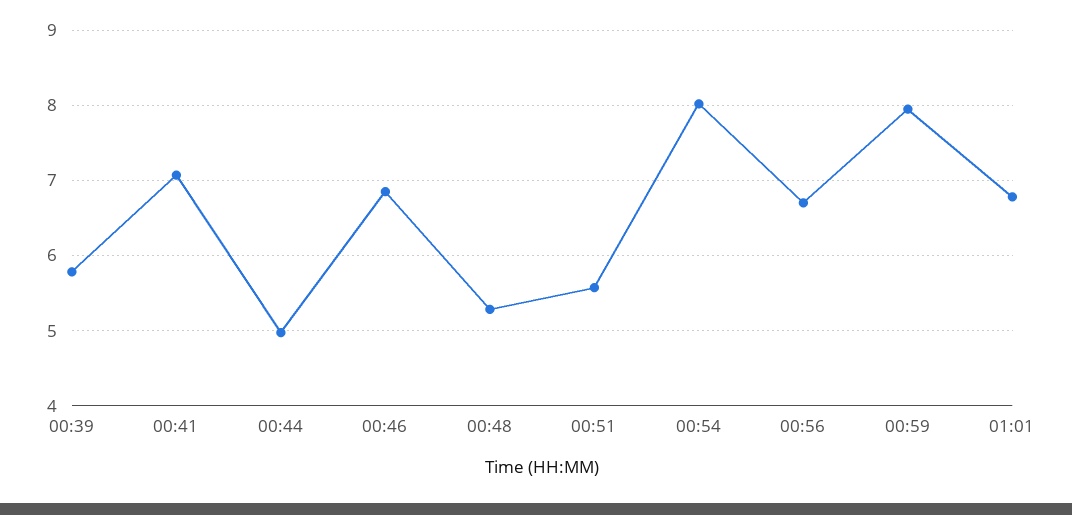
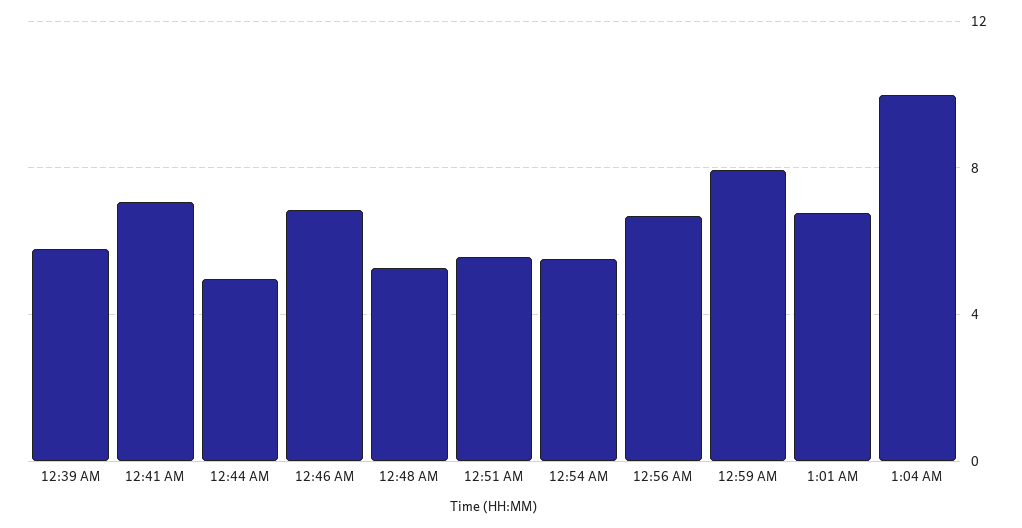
00:54: 8 -> 5.5
1:04 AM: none -> 10

